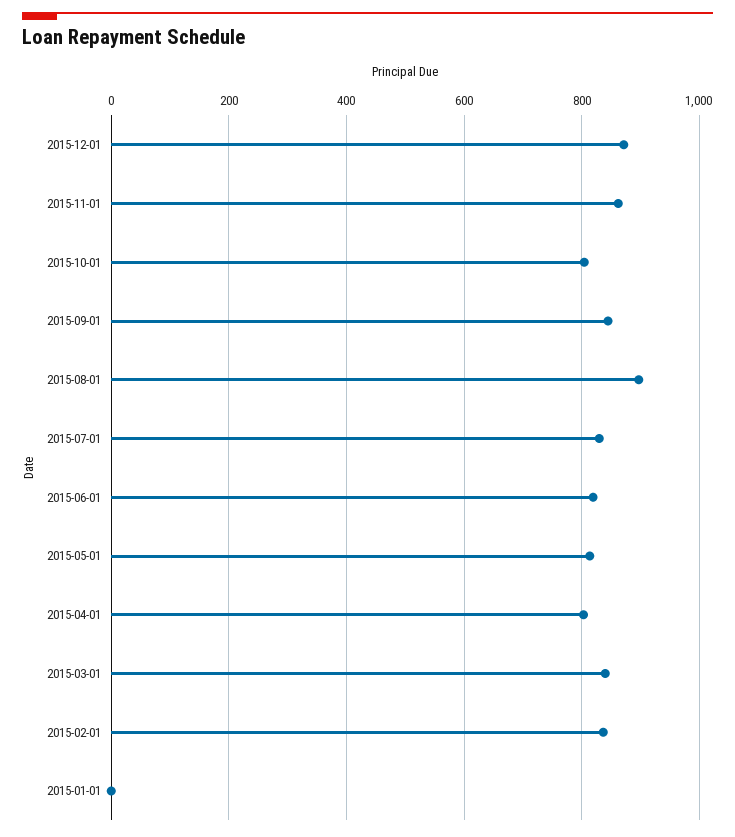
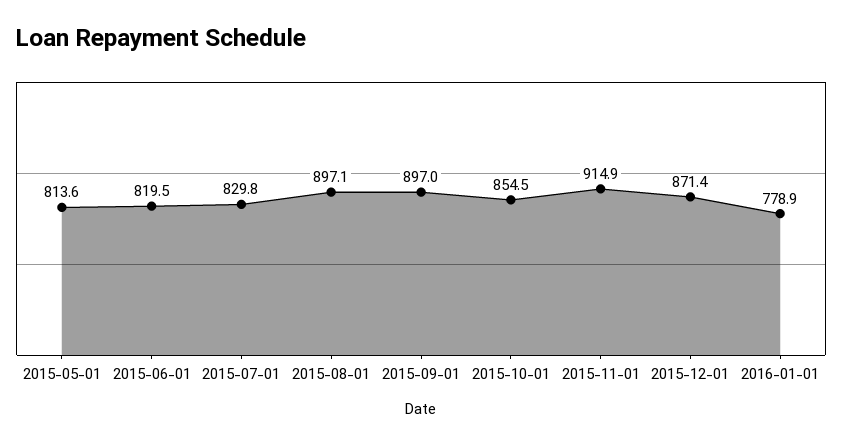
2015-11-01: 860 -> 914.9
2015-10-01: 800 -> 854.5
2015-09-01: 840 -> 897
2015-04-01: 800 -> none
2015-03-01: 840 -> none
2015-02-01: 840 -> none
2015-01-01: 0 -> none
2016-01-01: none -> 778.9

